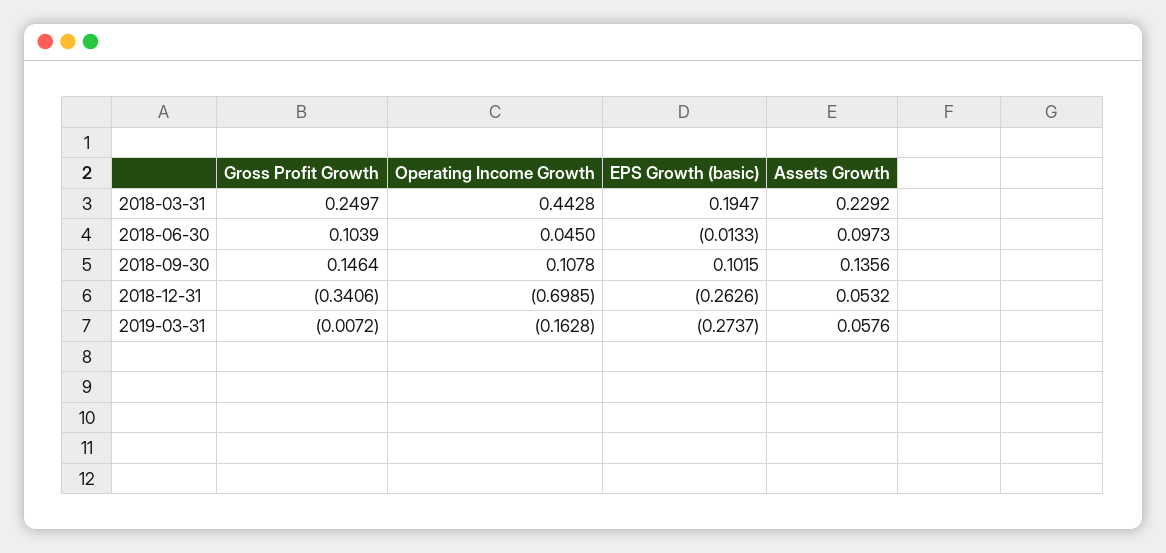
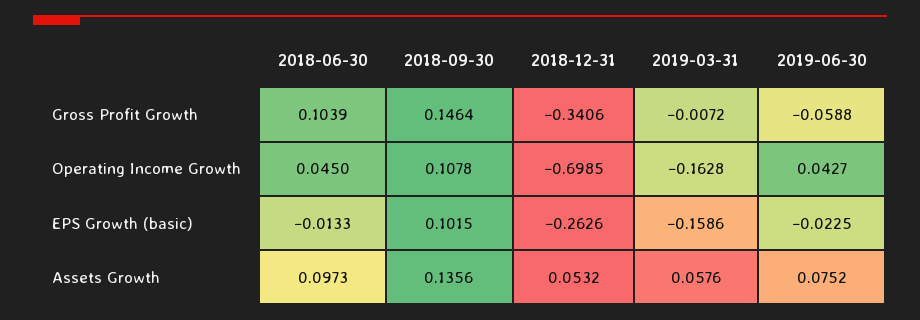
Gross Profit Growth, 2018-03-31: 0.2497 -> none
Operating Income Growth, 2018-03-31: 0.4428 -> none
EPS Growth (basic), 2018-03-31: 0.1947 -> none
Assets Growth, 2018-03-31: 0.2292 -> none
EPS Growth (basic), 2019-03-31: -0.2737 -> -0.1586
Gross Profit Growth, 2019-06-30: none -> -0.0588
Operating Income Growth, 2019-06-30: none -> 0.0427
EPS Growth (basic), 2019-06-30: none -> -0.0225
Assets Growth, 2019-06-30: none -> 0.0752

